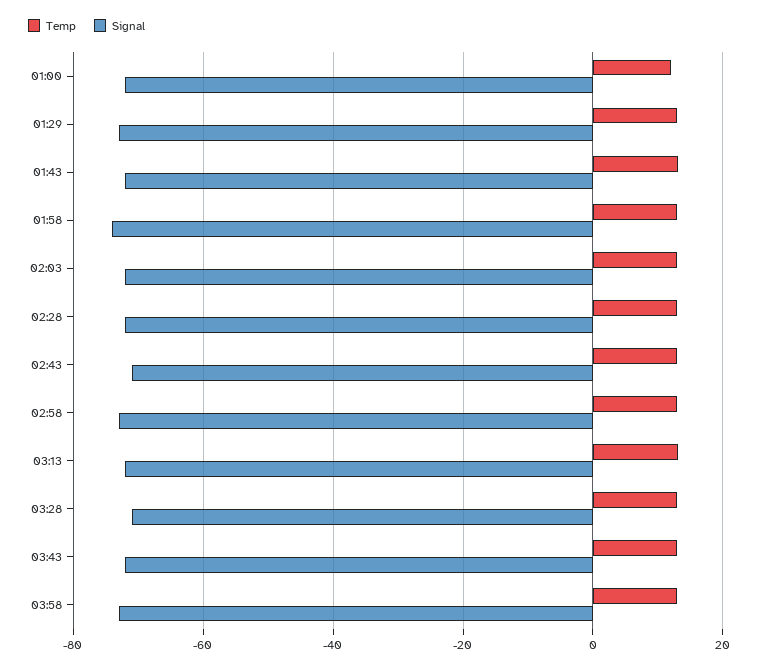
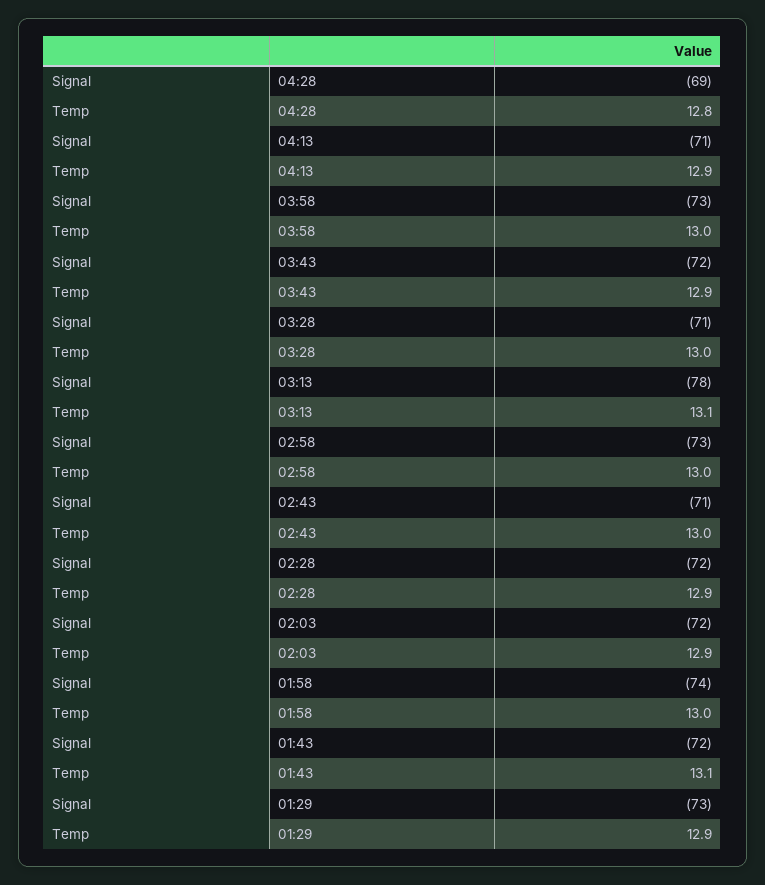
Temp, 01:00: 12 -> none
Signal, 01:00: -72 -> none
Signal, 03:13: -72 -> -78
Signal, 04:28: none -> -69
Temp, 04:28: none -> 12.8
Signal, 04:13: none -> -71
Temp, 04:13: none -> 12.9

